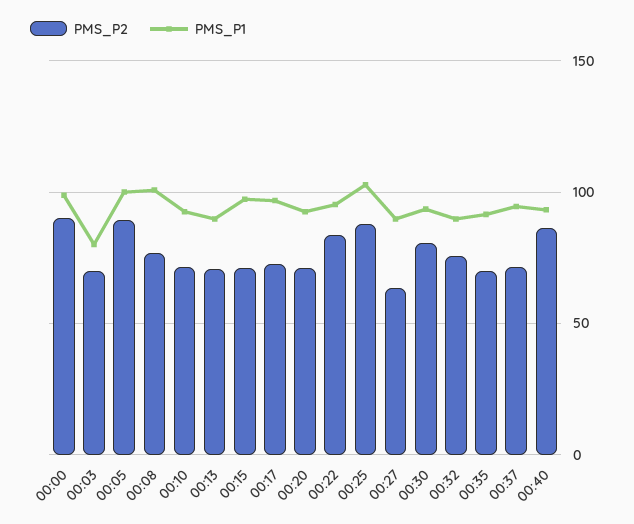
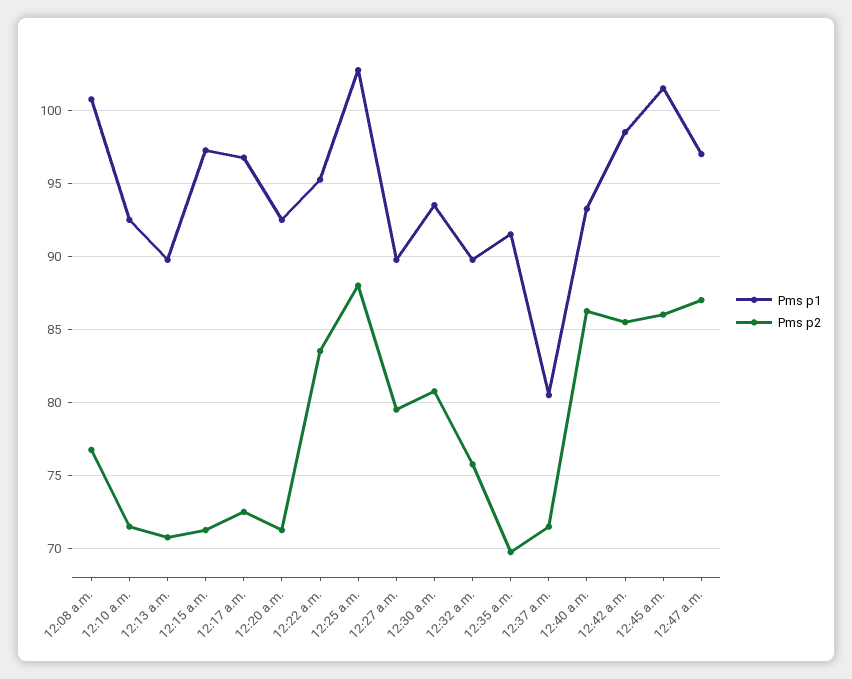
PMS_P2, 00:00: 90 -> none
PMS_P1, 00:00: 100 -> none
PMS_P2, 00:03: 70 -> none
PMS_P1, 00:03: 80 -> none
PMS_P2, 00:05: 90 -> none
PMS_P1, 00:05: 100 -> none
PMS_P2, 00:27: 65 -> 79.5
PMS_P1, 00:37: 95 -> 80.5
PMS_P1, 12:42 a.m.: none -> 98.5
PMS_P2, 12:42 a.m.: none -> 85.5
PMS_P1, 12:45 a.m.: none -> 101.5
PMS_P2, 12:45 a.m.: none -> 86
PMS_P1, 12:47 a.m.: none -> 97
PMS_P2, 12:47 a.m.: none -> 87

